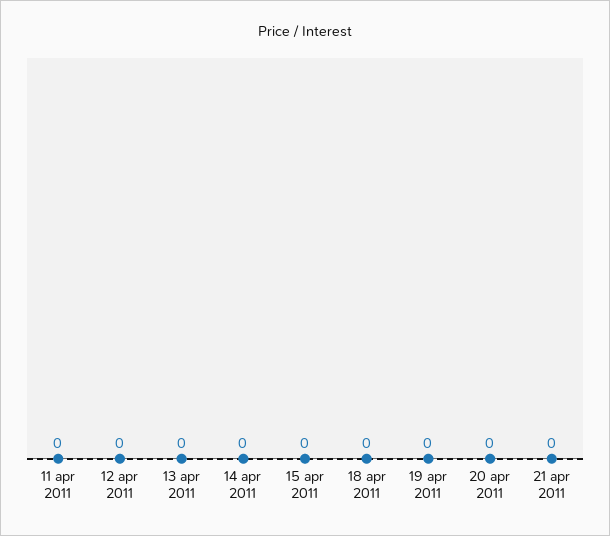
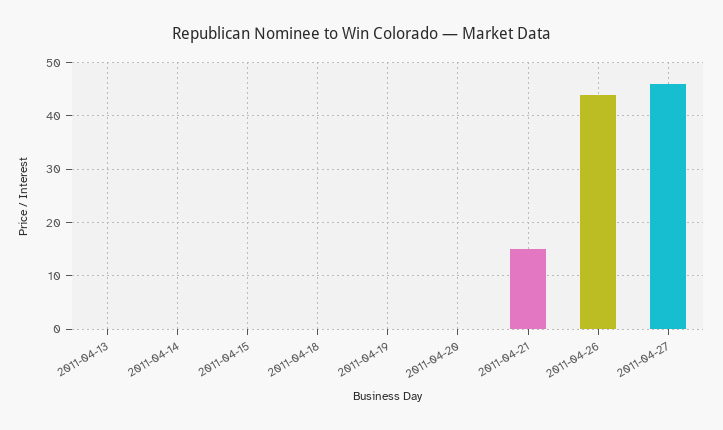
11 apr 2011: 0 -> none
12 apr 2011: 0 -> none
21 apr 2011: 0 -> 15
2011-04-26: none -> 45
2011-04-27: none -> 45

